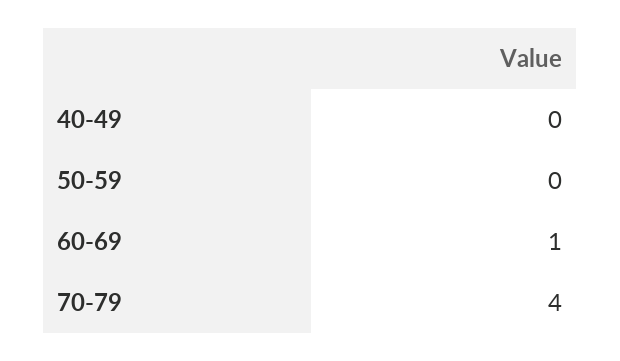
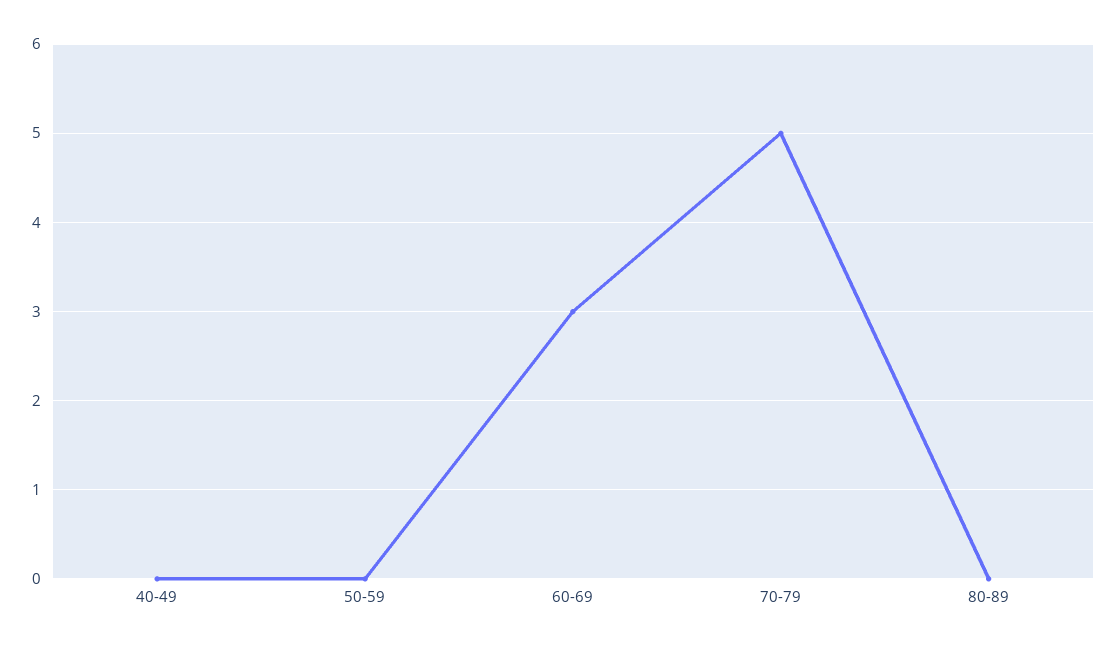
60-69: 1 -> 3
70-79: 4 -> 5
80-89: none -> 0

